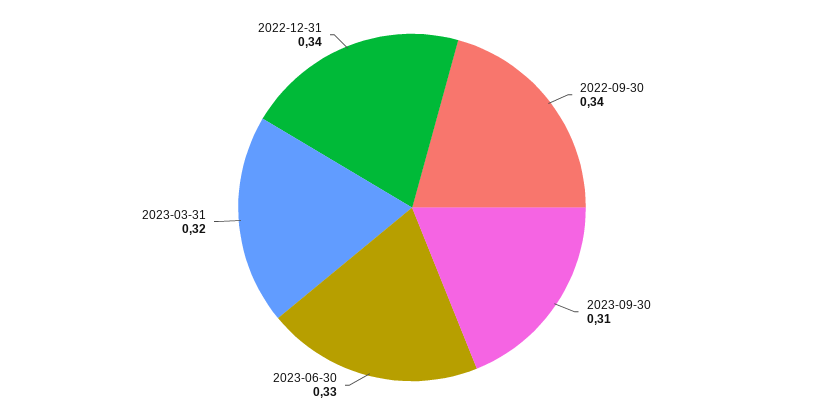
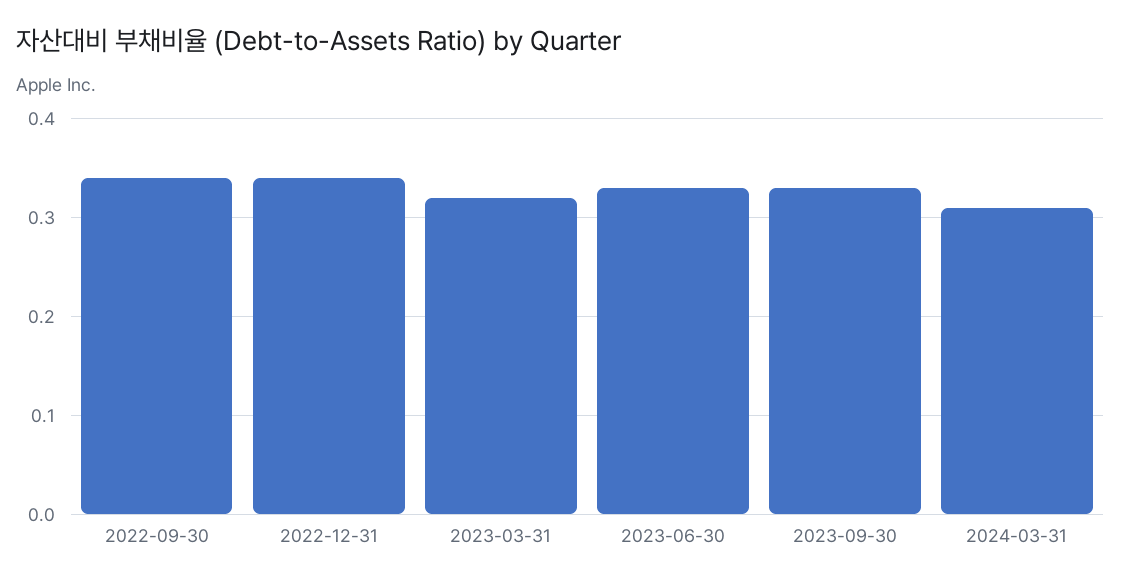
2023-09-30: 0.31 -> 0.33
2024-03-31: none -> 0.31

